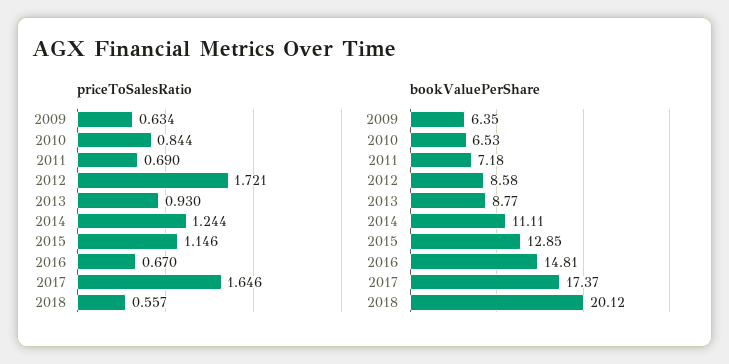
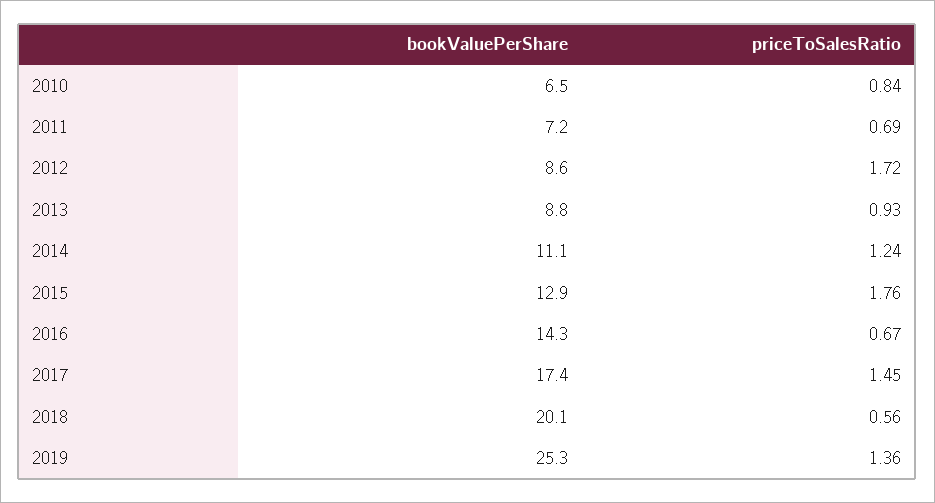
priceToSalesRatio, 2009: 0.634 -> none
priceToSalesRatio, 2015: 1.146 -> 1.76
priceToSalesRatio, 2017: 1.646 -> 1.45
bookValuePerShare, 2009: 6.35 -> none
bookValuePerShare, 2016: 14.81 -> 14.3
bookValuePerShare, 2019: none -> 25.3
priceToSalesRatio, 2019: none -> 1.36

